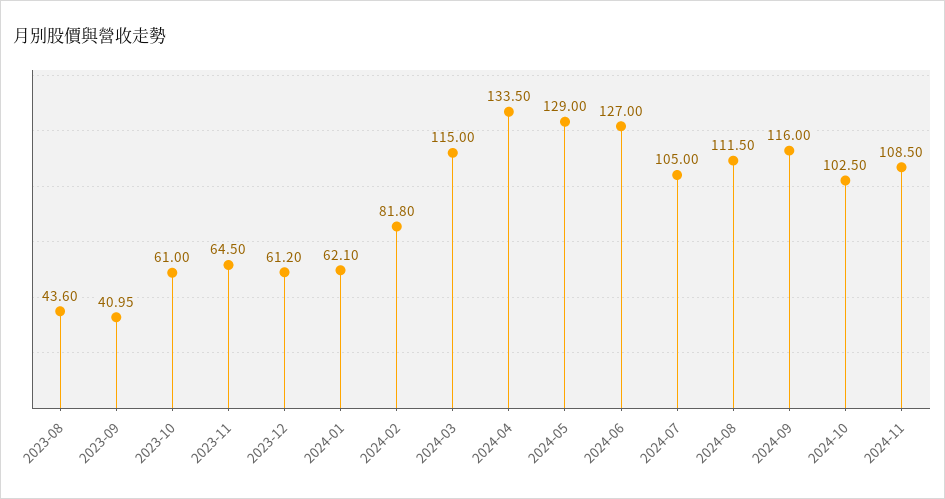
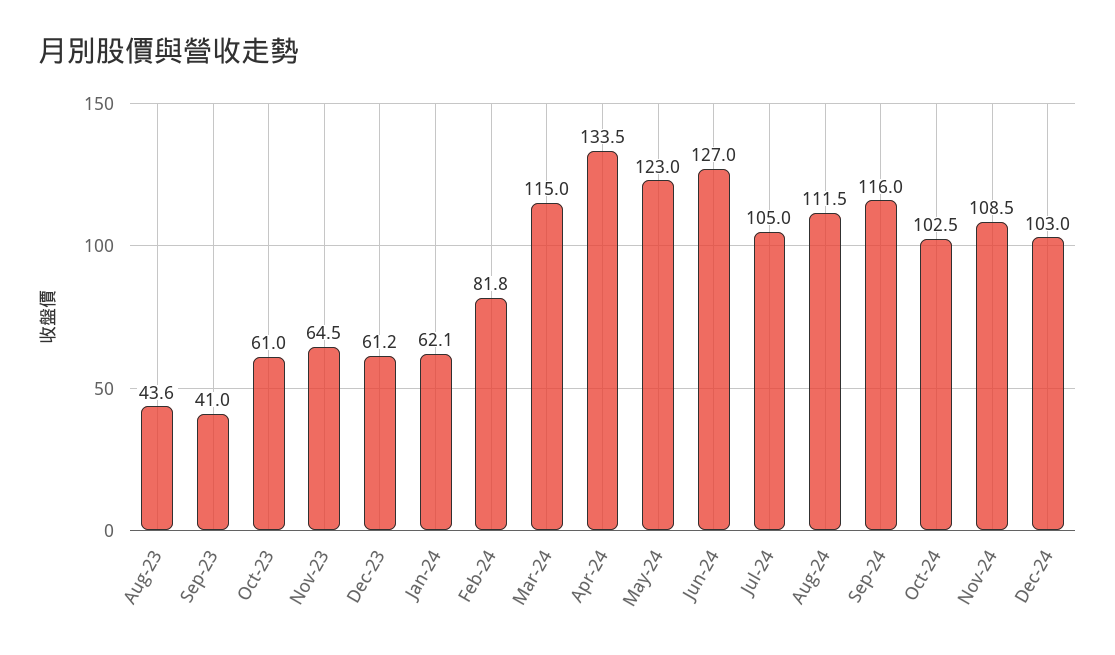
2024-05: 129 -> 123
Dec-24: none -> 103

